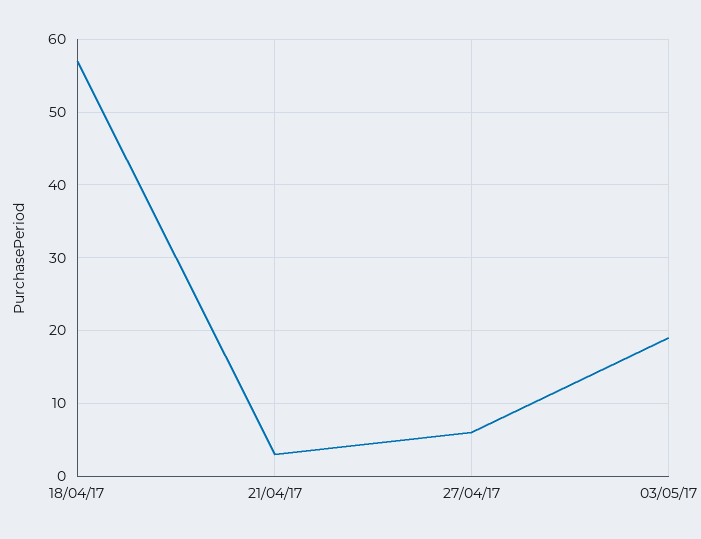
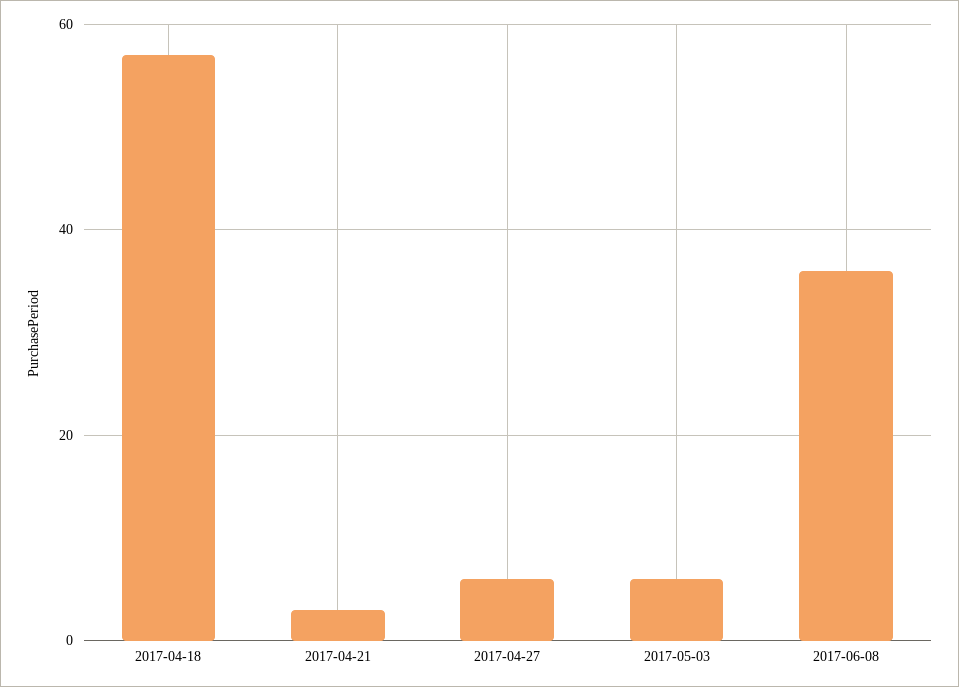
03/05/17: 19 -> 5
2017-06-08: none -> 35

